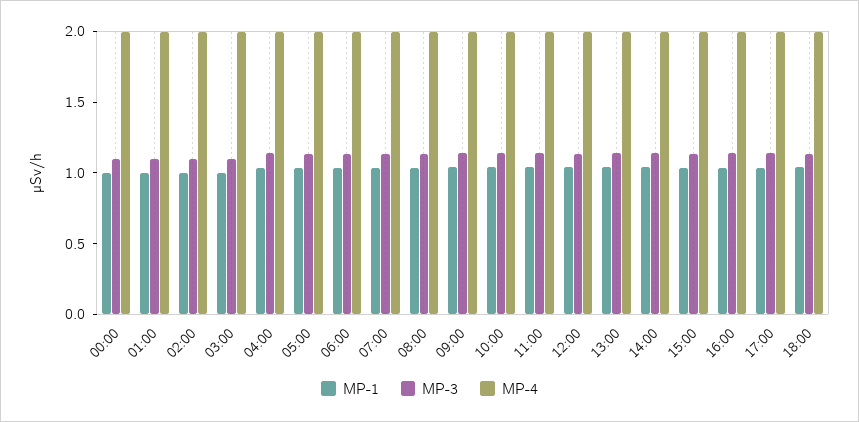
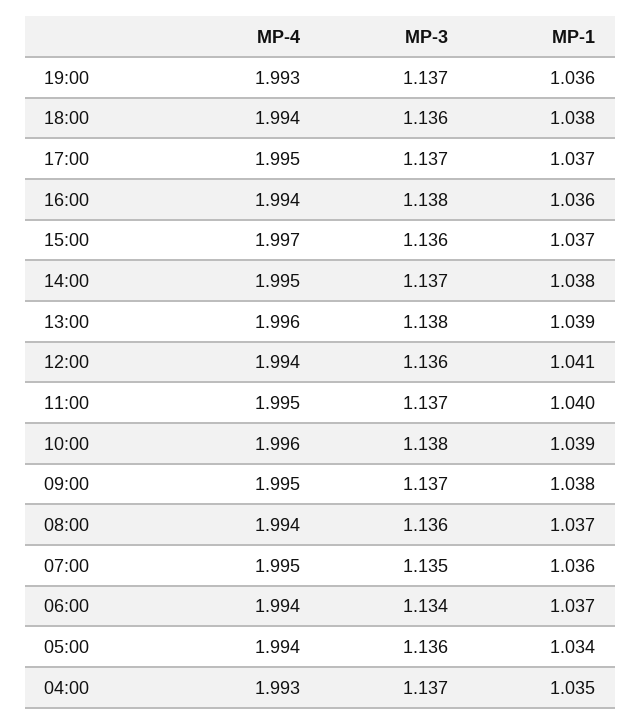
MP-1, 00:00: 1 -> none
MP-3, 00:00: 1.1 -> none
MP-4, 00:00: 2 -> none
MP-1, 01:00: 1 -> none
MP-3, 01:00: 1.1 -> none
MP-4, 01:00: 2 -> none
MP-1, 02:00: 1 -> none
MP-3, 02:00: 1.1 -> none
MP-4, 02:00: 2 -> none
MP-1, 03:00: 1 -> none
MP-3, 03:00: 1.1 -> none
MP-4, 03:00: 2 -> none
MP-4, 19:00: none -> 1.993
MP-3, 19:00: none -> 1.137
MP-1, 19:00: none -> 1.036

